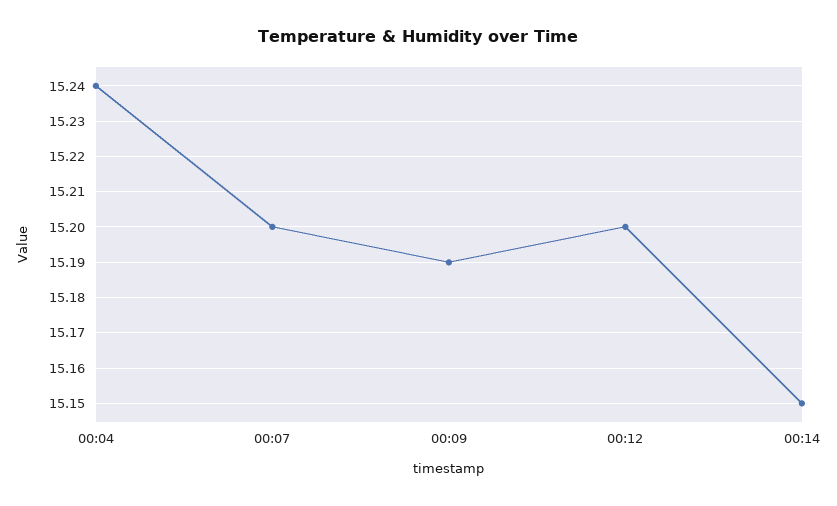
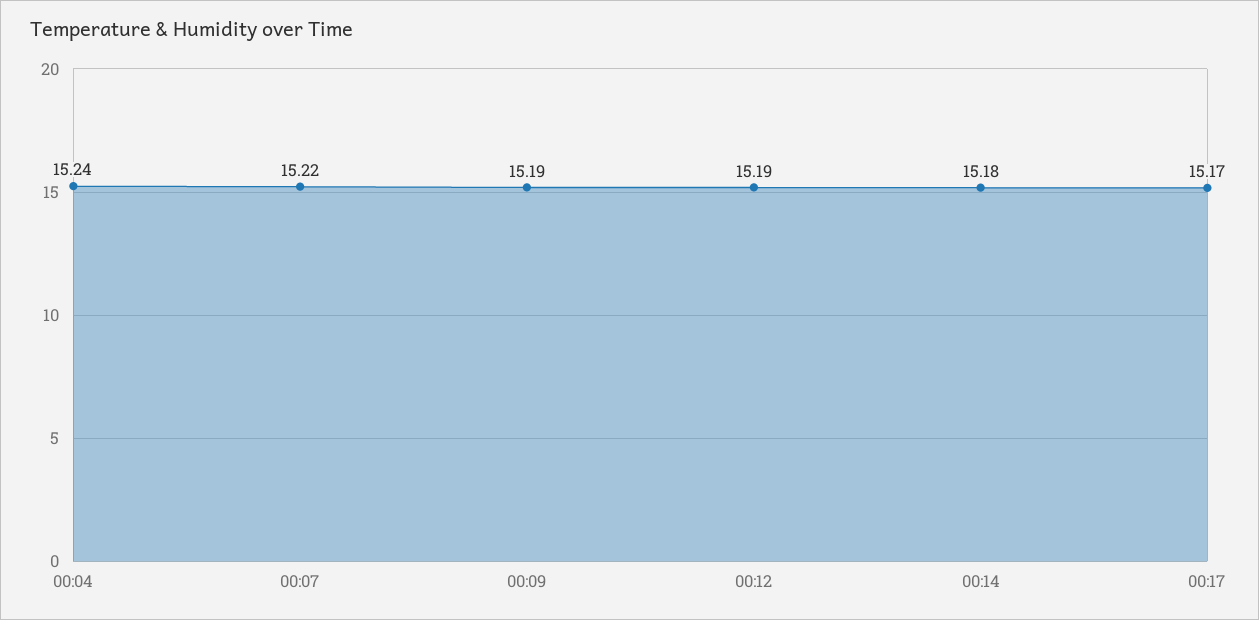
00:07: 15.2 -> 15.22
00:12: 15.2 -> 15.19
00:14: 15.15 -> 15.18
00:17: none -> 15.17

